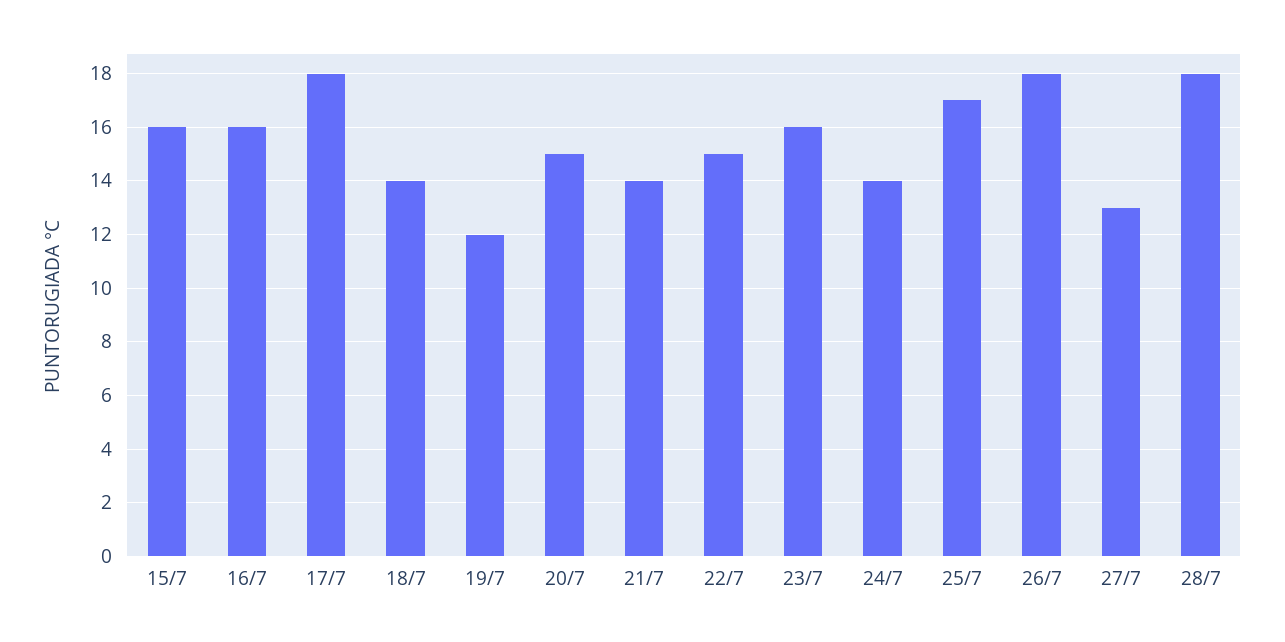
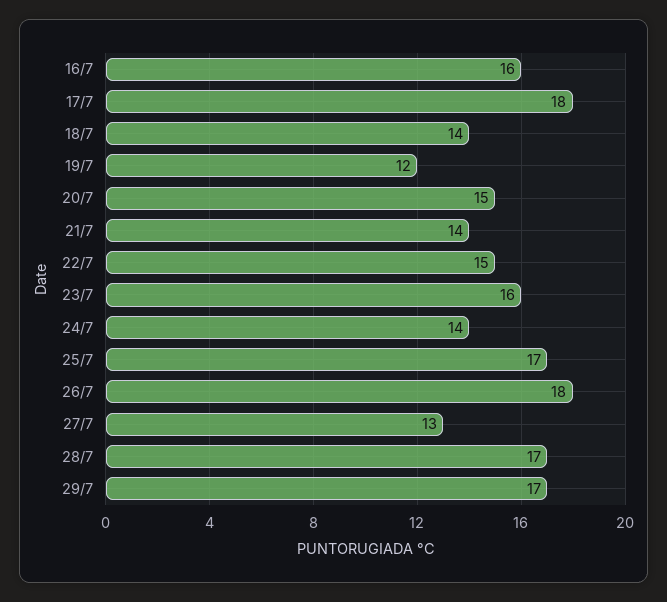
15/7: 16 -> none
28/7: 18 -> 17
29/7: none -> 17

